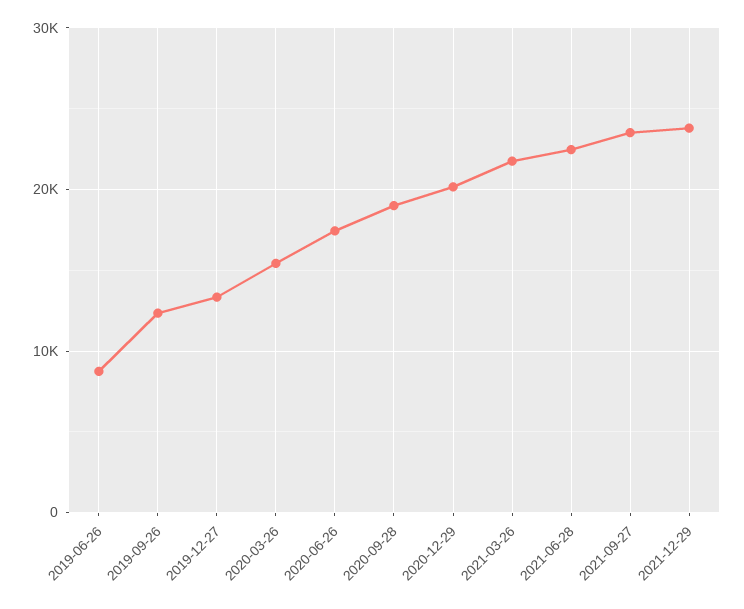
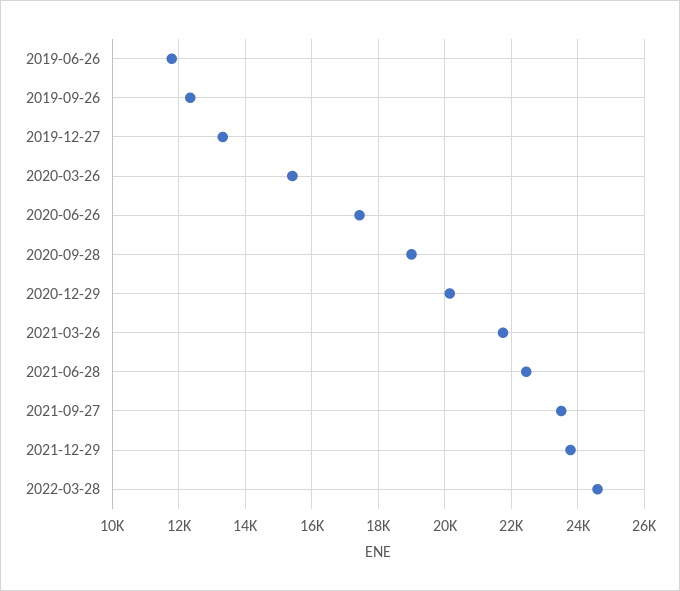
2019-06-26: 9000 -> 11800
2022-03-28: none -> 24600

